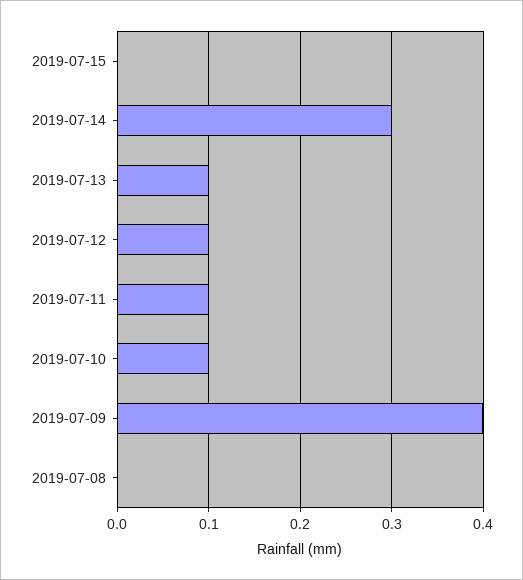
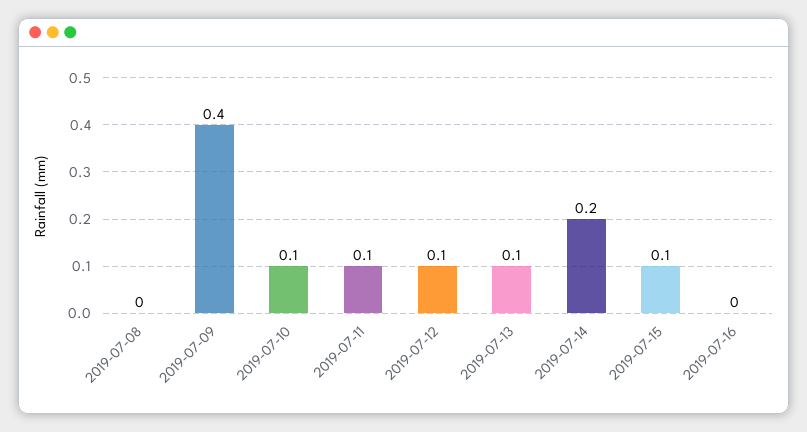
2019-07-15: 0 -> 0.1
2019-07-14: 0.3 -> 0.2
2019-07-16: none -> 0

